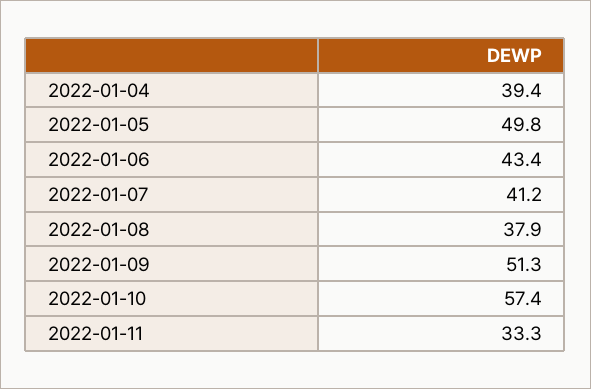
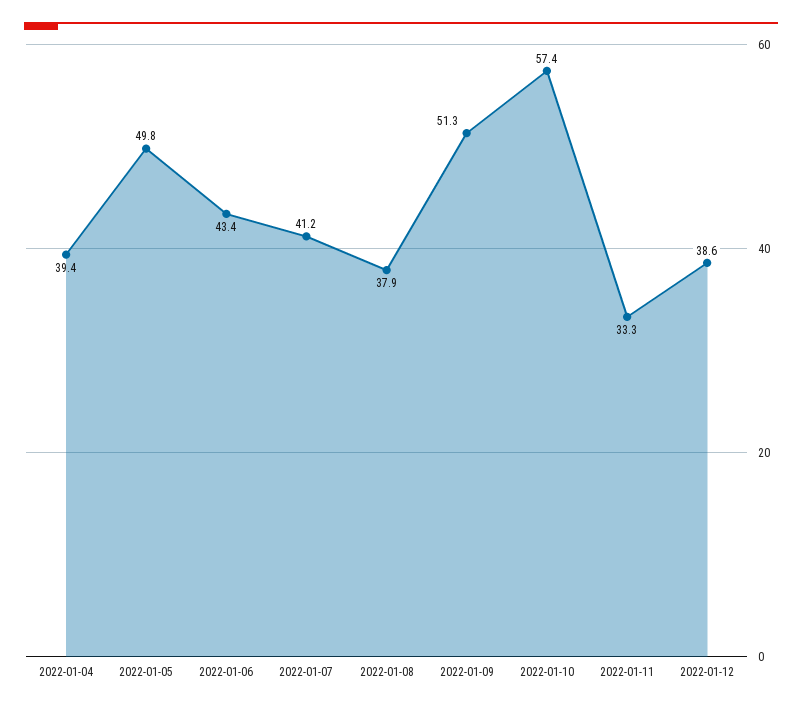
2022-01-12: none -> 38.6

